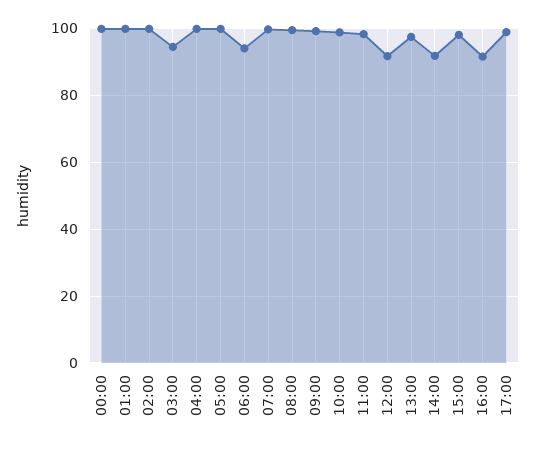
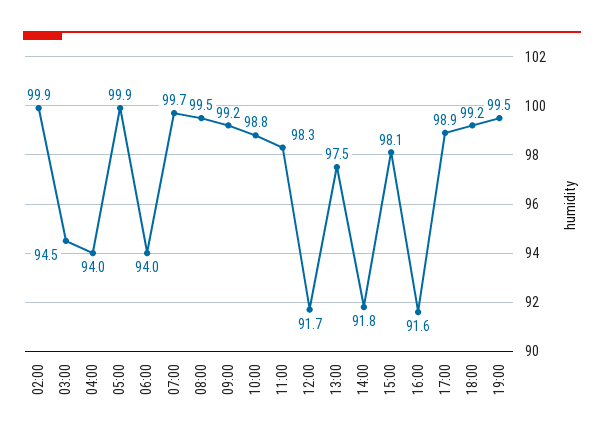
00:00: 100 -> none
01:00: 100 -> none
04:00: 100 -> 94
18:00: none -> 99.2
19:00: none -> 99.5

